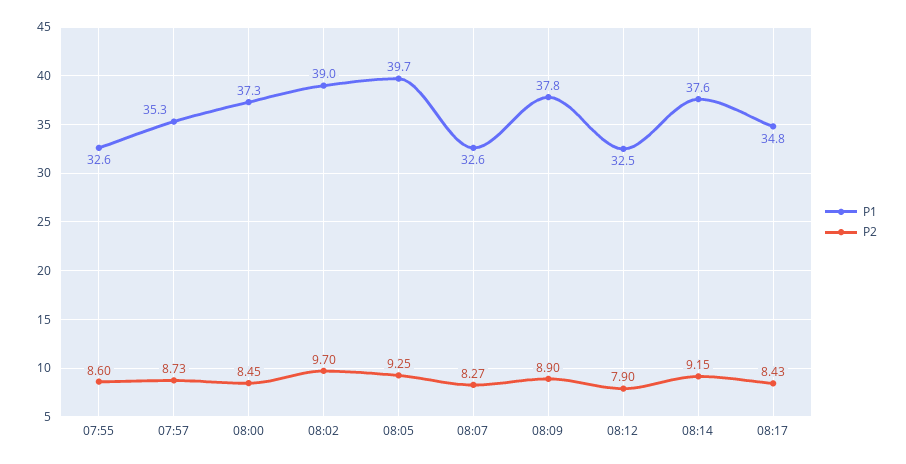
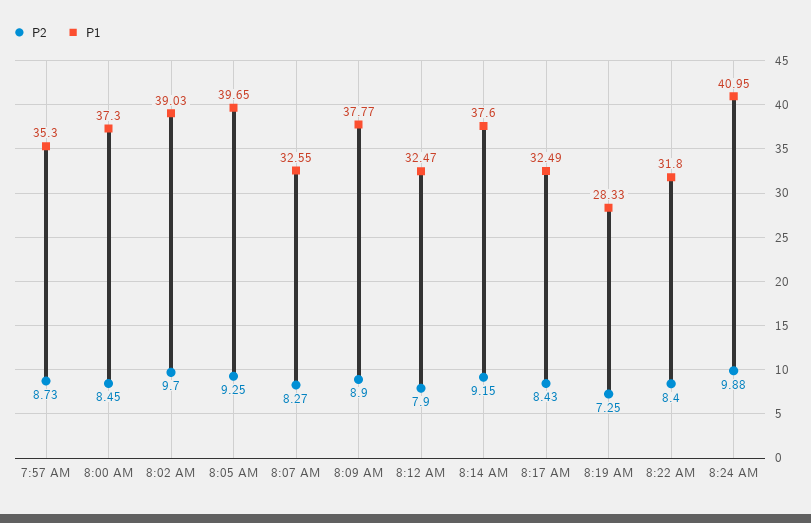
P1, 07:55: 32.6 -> none
P2, 07:55: 8.6 -> none
P1, 08:17: 34.8 -> 32.49
P2, 8:19 AM: none -> 7.25
P1, 8:19 AM: none -> 28.33
P2, 8:22 AM: none -> 8.4
P1, 8:22 AM: none -> 31.8
P2, 8:24 AM: none -> 9.88
P1, 8:24 AM: none -> 40.95

